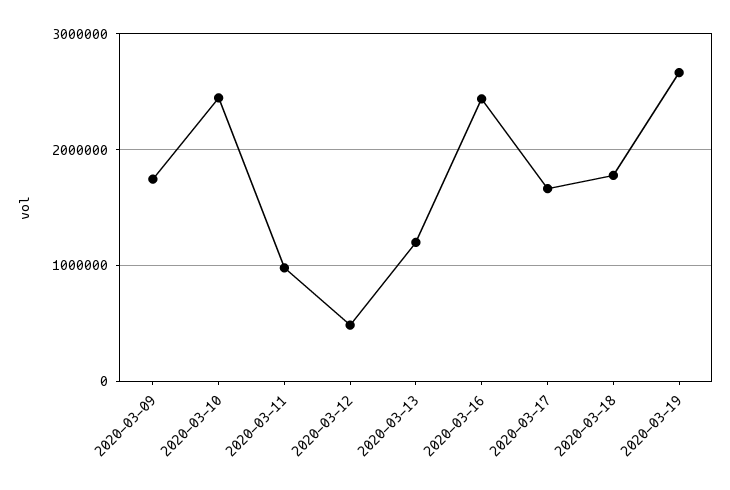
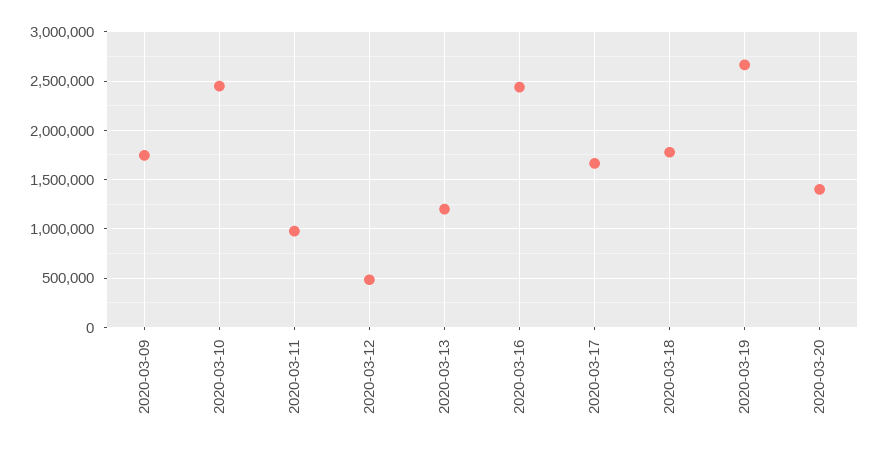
2020-03-20: none -> 1400000

